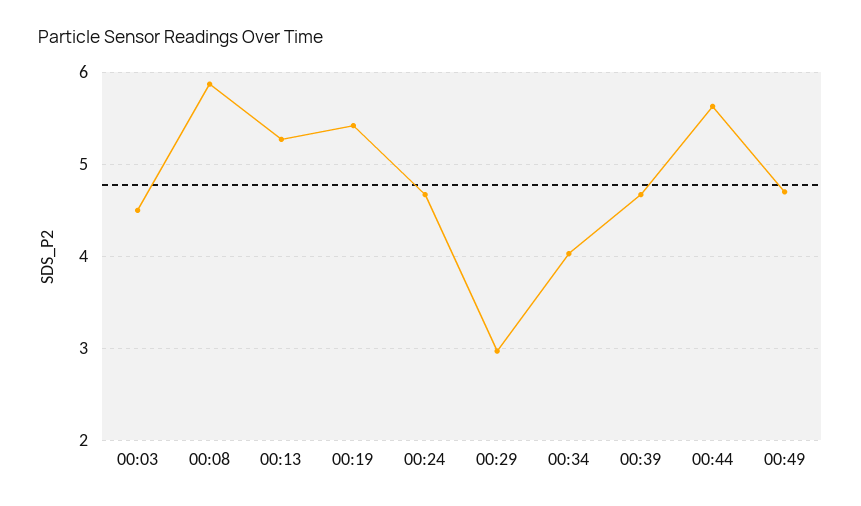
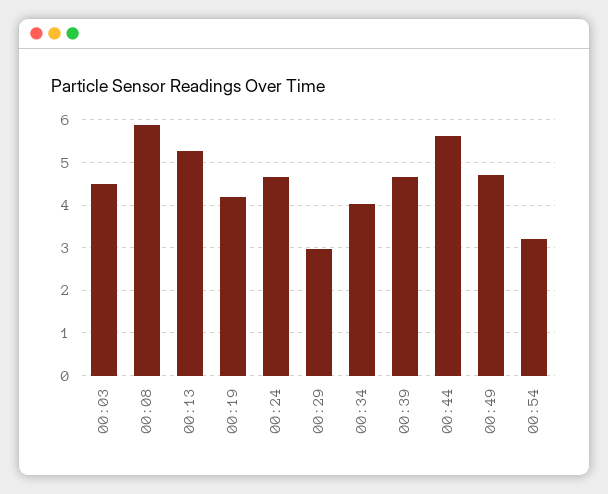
00:19: 5.4 -> 4.2
00:54: none -> 3.2

